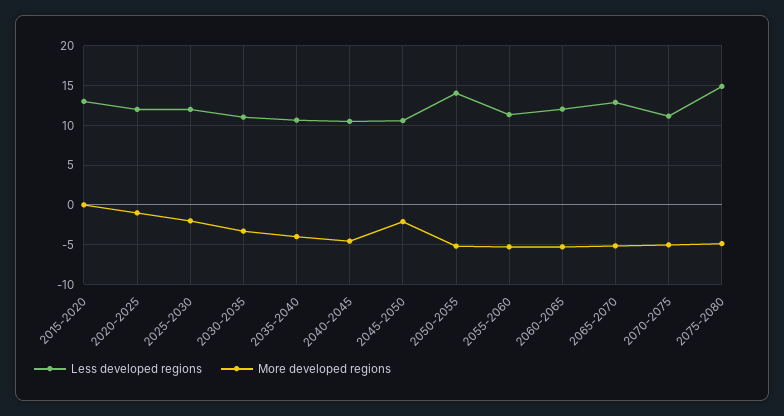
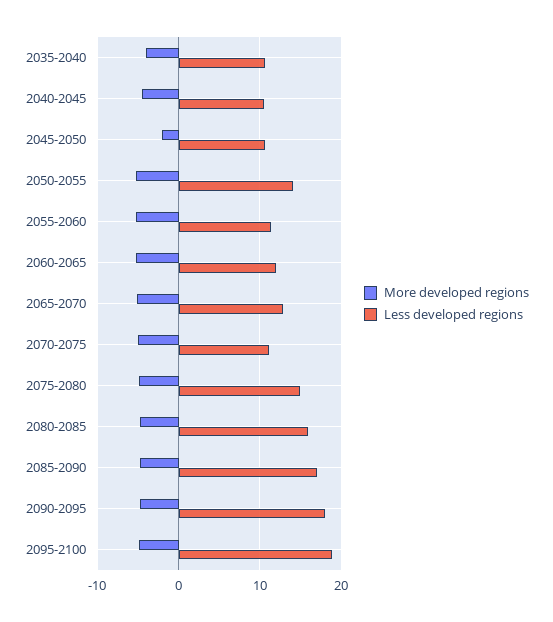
Less developed regions, 2015-2020: 13 -> none
More developed regions, 2015-2020: 0 -> none
Less developed regions, 2020-2025: 12 -> none
More developed regions, 2020-2025: -1 -> none
Less developed regions, 2025-2030: 12 -> none
More developed regions, 2025-2030: -2 -> none
Less developed regions, 2030-2035: 11 -> none
More developed regions, 2030-2035: -3 -> none
More developed regions, 2080-2085: none -> -5
Less developed regions, 2080-2085: none -> 16
More developed regions, 2085-2090: none -> -5
Less developed regions, 2085-2090: none -> 17
More developed regions, 2090-2095: none -> -5
Less developed regions, 2090-2095: none -> 18
More developed regions, 2095-2100: none -> -5
Less developed regions, 2095-2100: none -> 19

